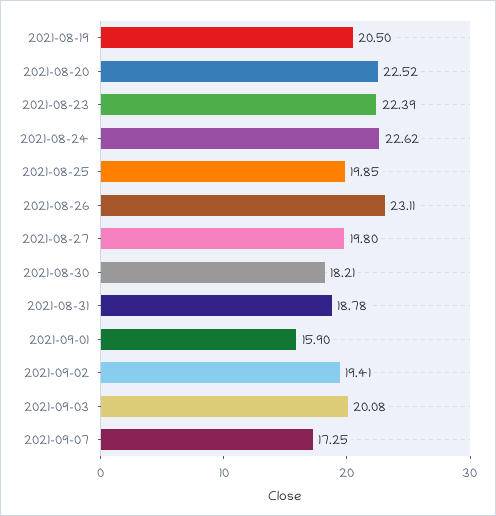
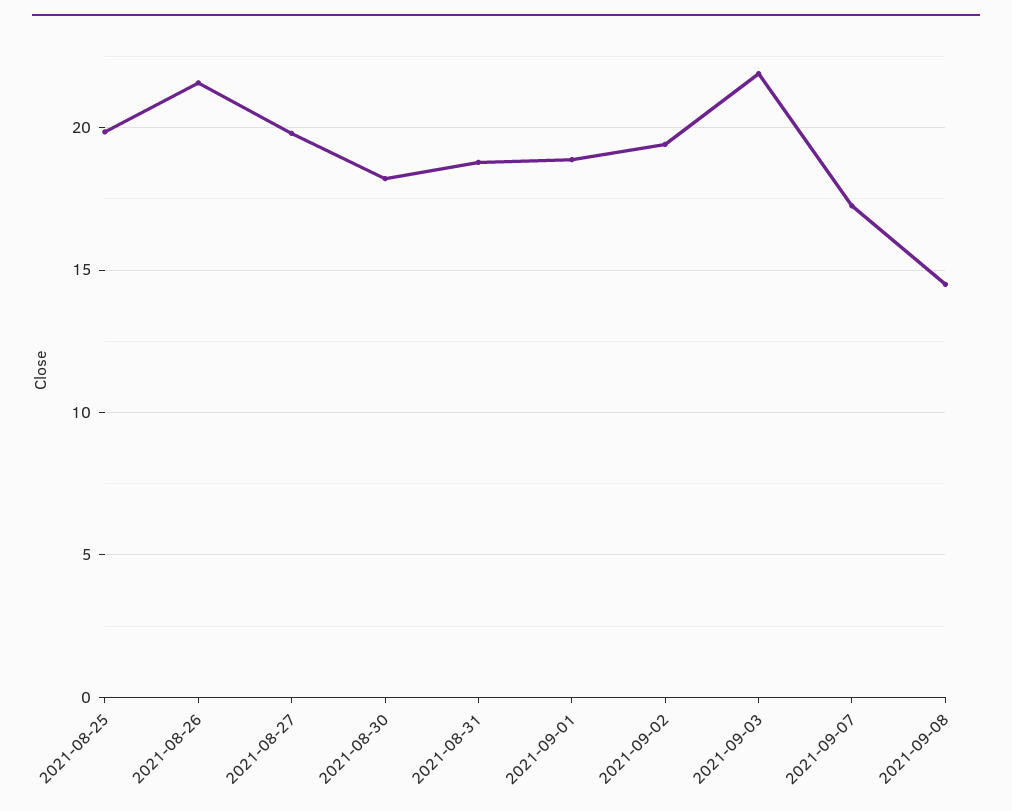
2021-08-19: 20.5 -> none
2021-08-20: 22.52 -> none
2021-08-23: 22.39 -> none
2021-08-24: 22.62 -> none
2021-08-26: 23.11 -> 21.5
2021-09-01: 15.9 -> 19
2021-09-03: 20.08 -> 22
2021-09-08: none -> 14.5

